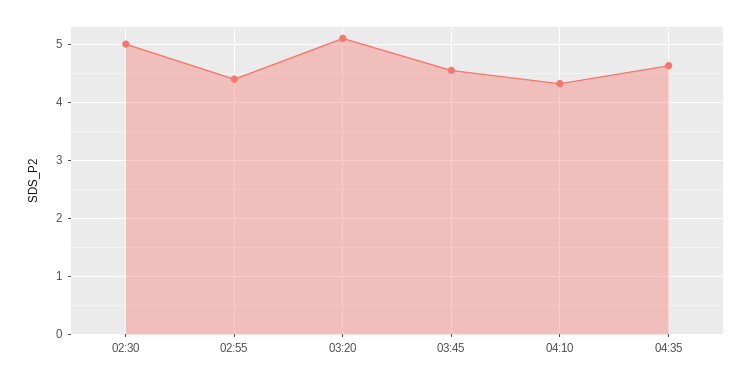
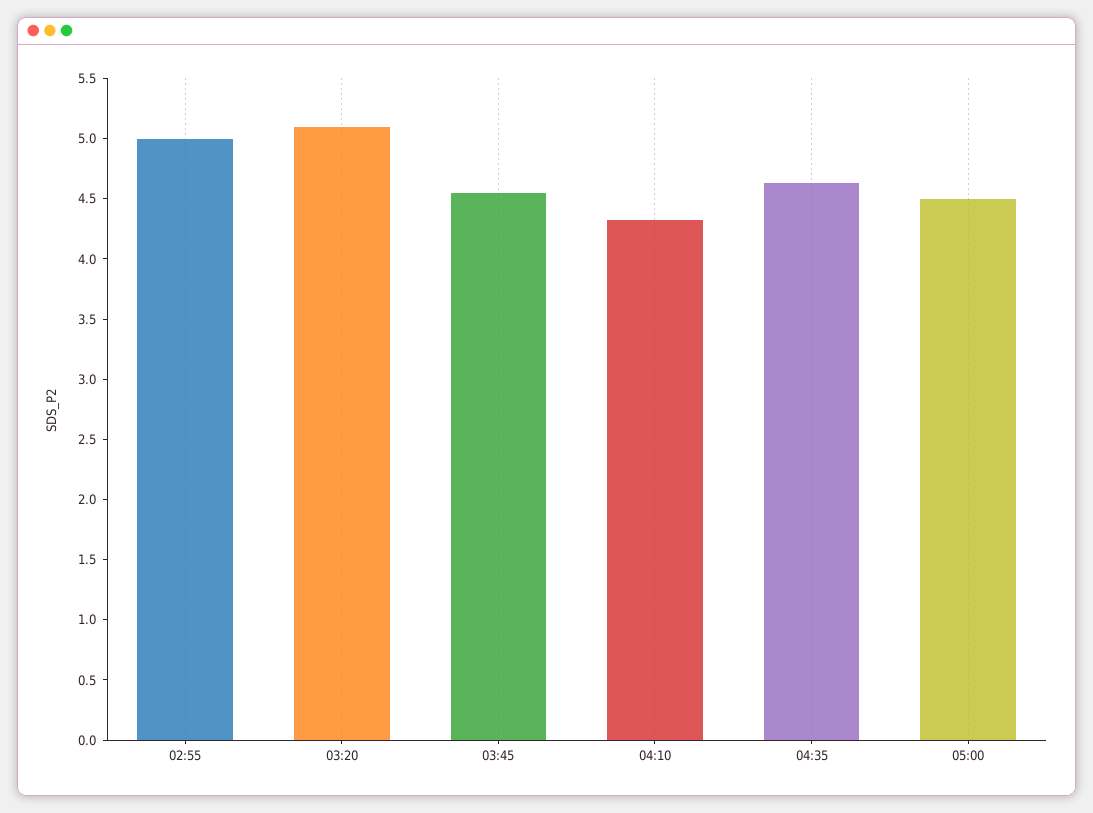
02:30: 5 -> none
02:55: 4.4 -> 5
05:00: none -> 4.5

